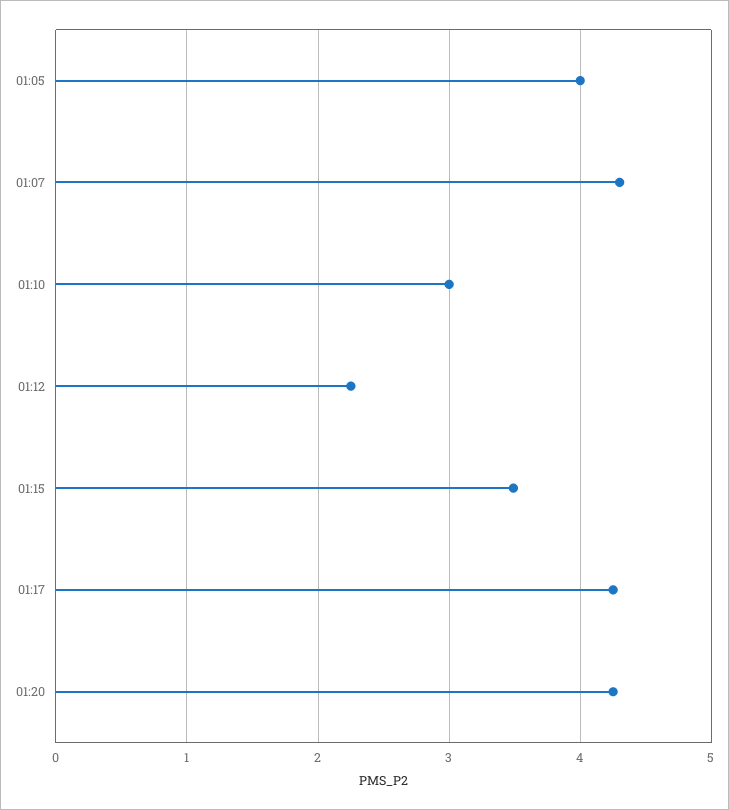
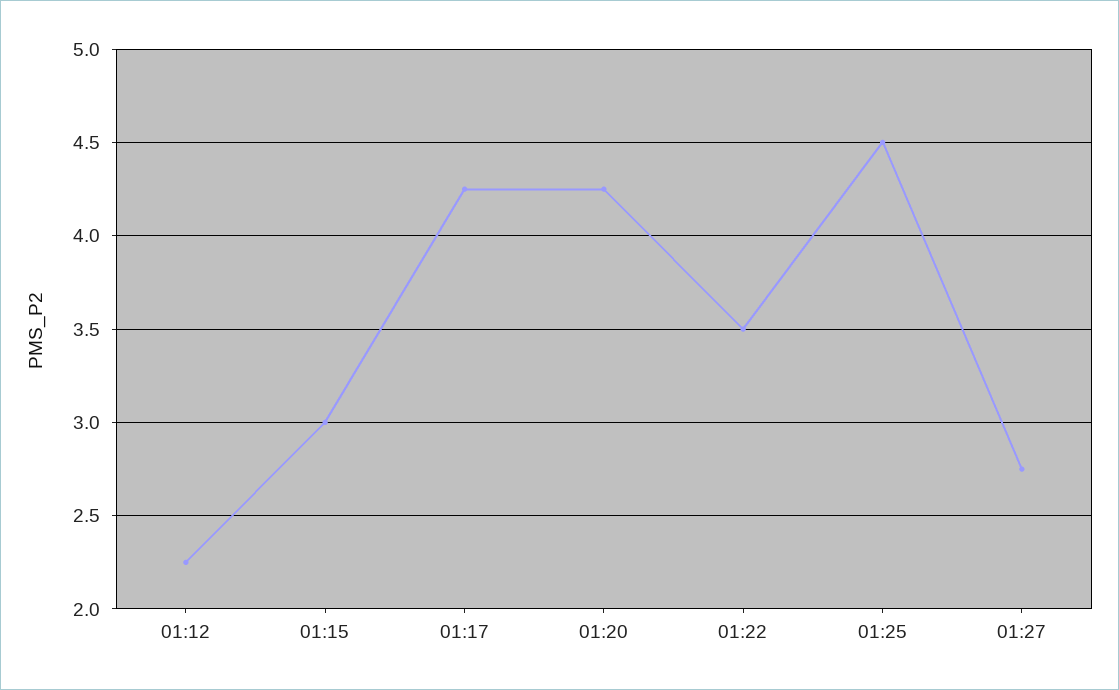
01:05: 4 -> none
01:07: 4.3 -> none
01:10: 3 -> none
01:15: 3.5 -> 3
01:22: none -> 3.5
01:25: none -> 4.5
01:27: none -> 2.75

